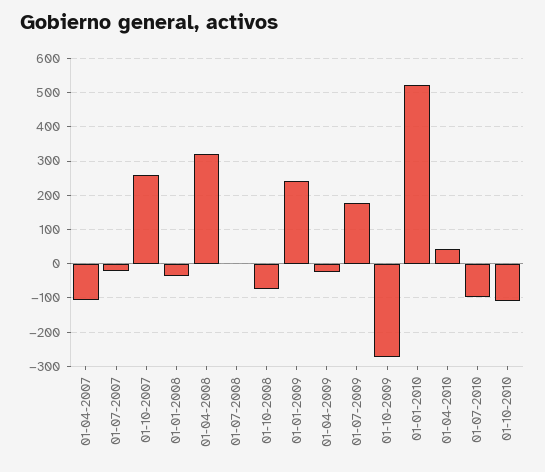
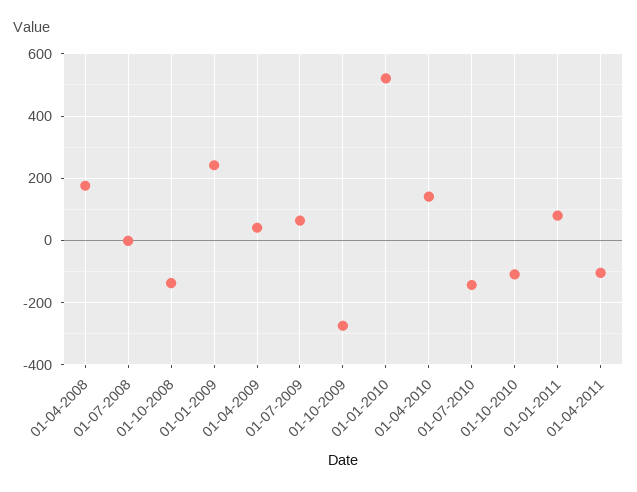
01-04-2007: -100 -> none
01-07-2007: -20 -> none
01-10-2007: 260 -> none
01-01-2008: -40 -> none
01-04-2008: 320 -> 180
01-10-2008: -80 -> -140
01-04-2009: -20 -> 40
01-07-2009: 180 -> 60
01-04-2010: 40 -> 140
01-07-2010: -100 -> -140
01-01-2011: none -> 80
01-04-2011: none -> -100

